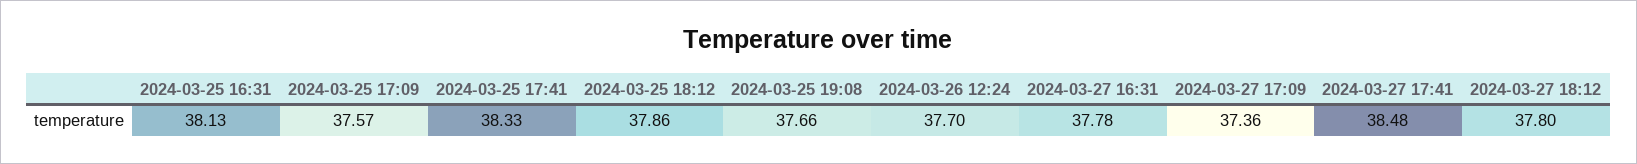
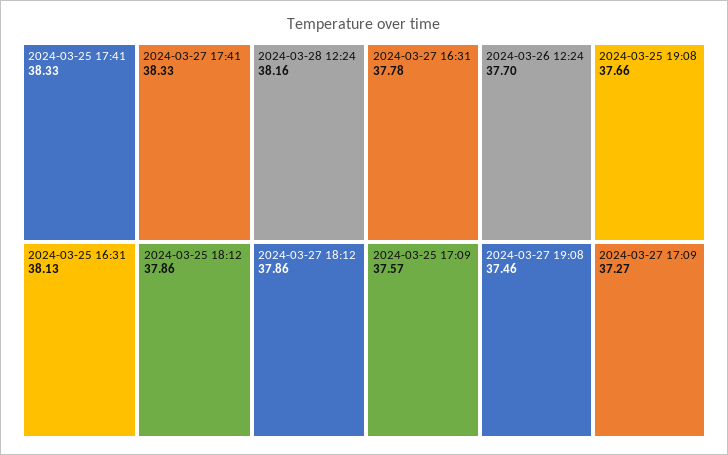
2024-03-27 17:09: 37.36 -> 37.27
2024-03-27 17:41: 38.48 -> 38.33
2024-03-27 18:12: 37.8 -> 37.86
2024-03-28 12:24: none -> 38.16
2024-03-27 19:08: none -> 37.46

